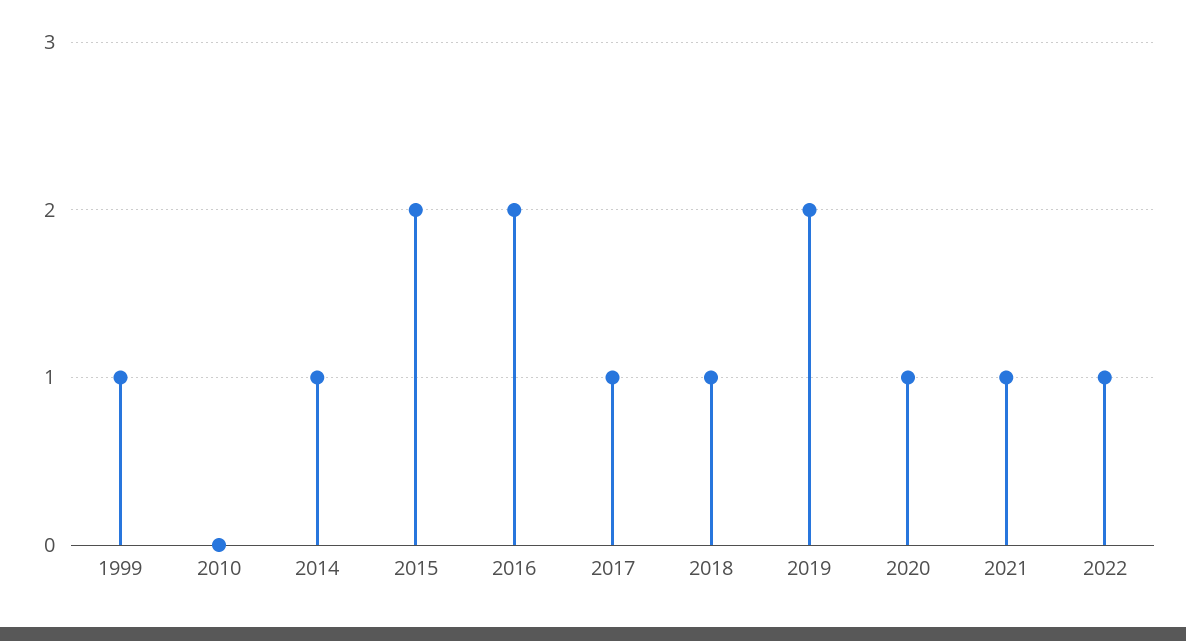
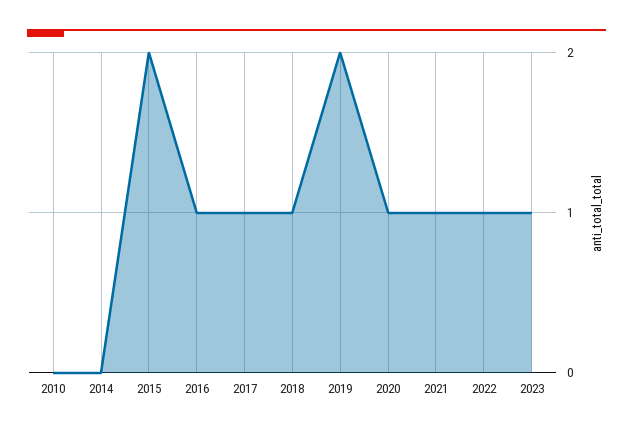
1999: 1 -> none
2014: 1 -> 0
2016: 2 -> 1
2023: none -> 1

